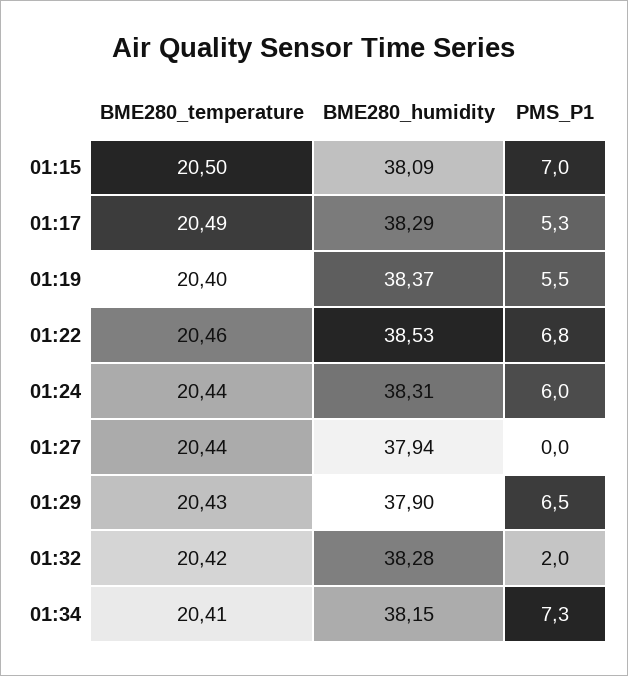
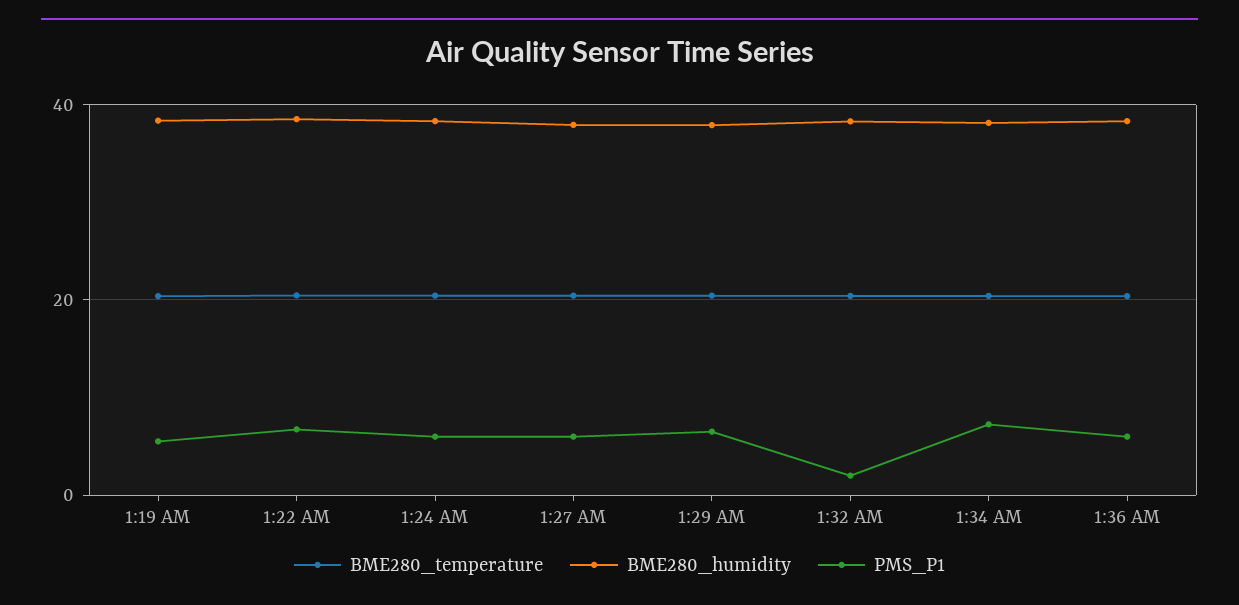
BME280_temperature, 01:15: 20.5 -> none
BME280_humidity, 01:15: 38.09 -> none
PMS_P1, 01:15: 7 -> none
BME280_temperature, 01:17: 20.49 -> none
BME280_humidity, 01:17: 38.29 -> none
PMS_P1, 01:17: 5.3 -> none
PMS_P1, 01:27: 0 -> 6
BME280_temperature, 1:36 AM: none -> 20
BME280_humidity, 1:36 AM: none -> 38
PMS_P1, 1:36 AM: none -> 6

